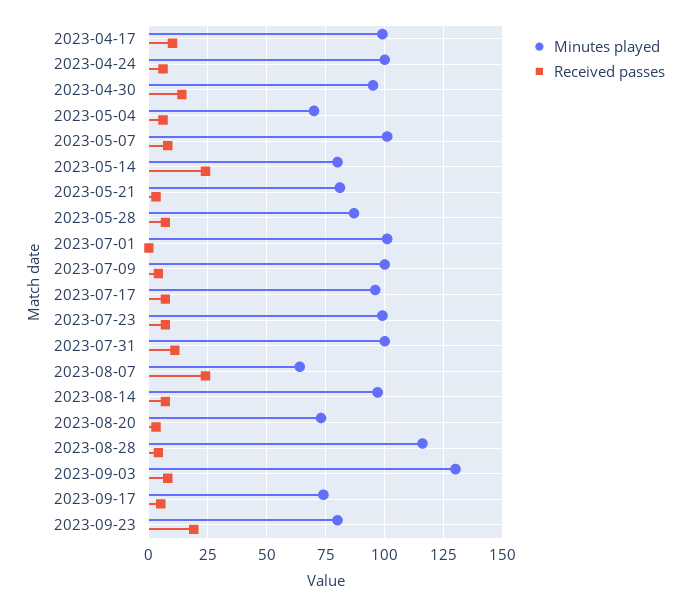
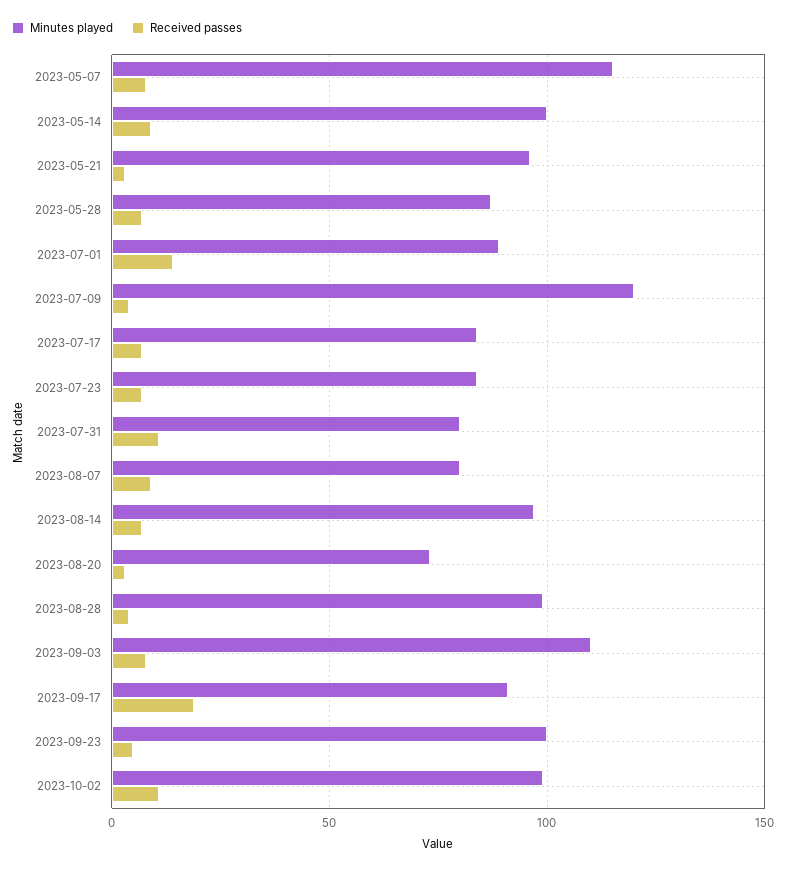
Minutes played, 2023-04-17: 100 -> none
Received passes, 2023-04-17: 10 -> none
Minutes played, 2023-04-24: 100 -> none
Received passes, 2023-04-24: 5 -> none
Minutes played, 2023-04-30: 95 -> none
Received passes, 2023-04-30: 15 -> none
Minutes played, 2023-05-04: 70 -> none
Received passes, 2023-05-04: 5 -> none
Minutes played, 2023-05-07: 100 -> 115
Minutes played, 2023-05-14: 80 -> 100
Received passes, 2023-05-14: 25 -> 10
Minutes played, 2023-05-21: 80 -> 95
Minutes played, 2023-07-01: 100 -> 90
Received passes, 2023-07-01: 0 -> 15
Minutes played, 2023-07-09: 100 -> 120
Minutes played, 2023-07-17: 95 -> 85
Minutes played, 2023-07-23: 100 -> 85
Minutes played, 2023-07-31: 100 -> 80
Minutes played, 2023-08-07: 65 -> 80
Received passes, 2023-08-07: 25 -> 10
Minutes played, 2023-08-28: 115 -> 100
Minutes played, 2023-09-03: 130 -> 110
Minutes played, 2023-09-17: 75 -> 90
Received passes, 2023-09-17: 5 -> 20
Minutes played, 2023-09-23: 80 -> 100
Received passes, 2023-09-23: 20 -> 5
Minutes played, 2023-10-02: none -> 100
Received passes, 2023-10-02: none -> 10

